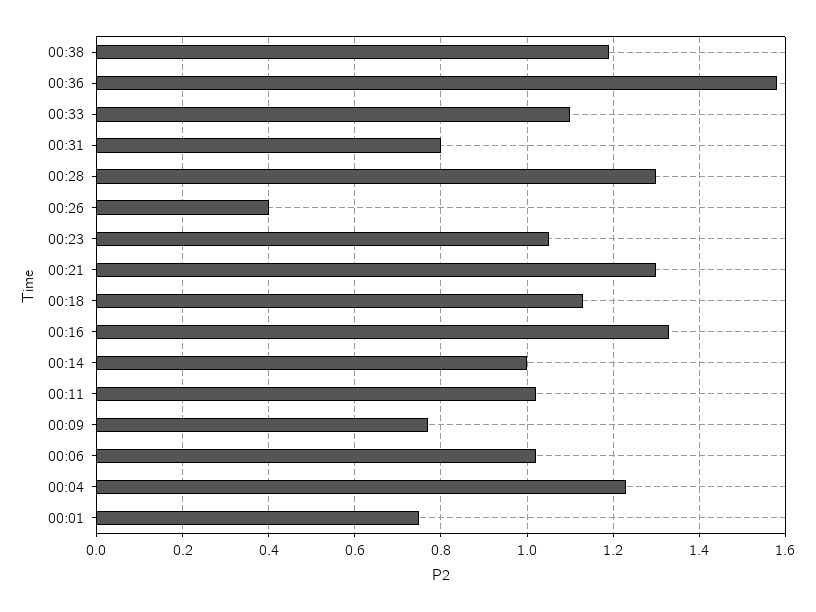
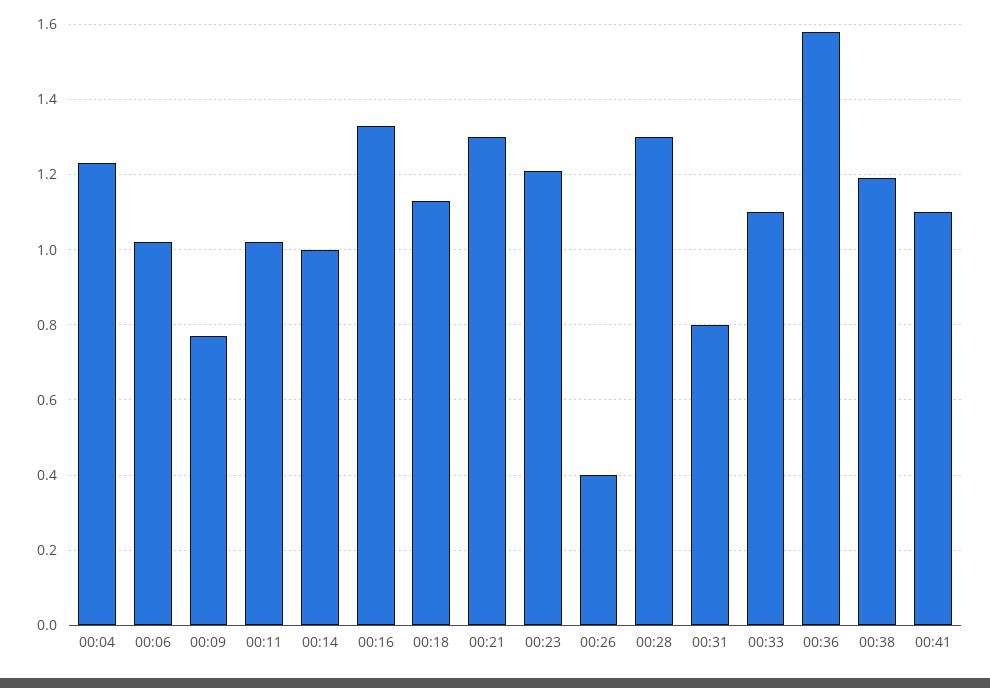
00:23: 1.05 -> 1.2
00:01: 0.75 -> none
00:41: none -> 1.1

